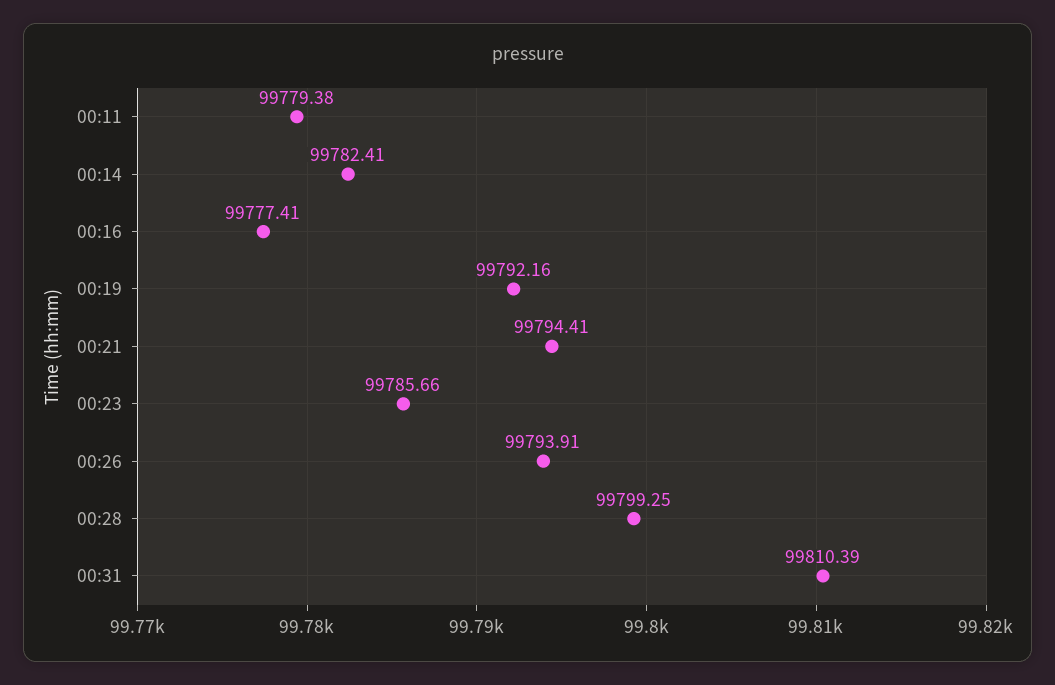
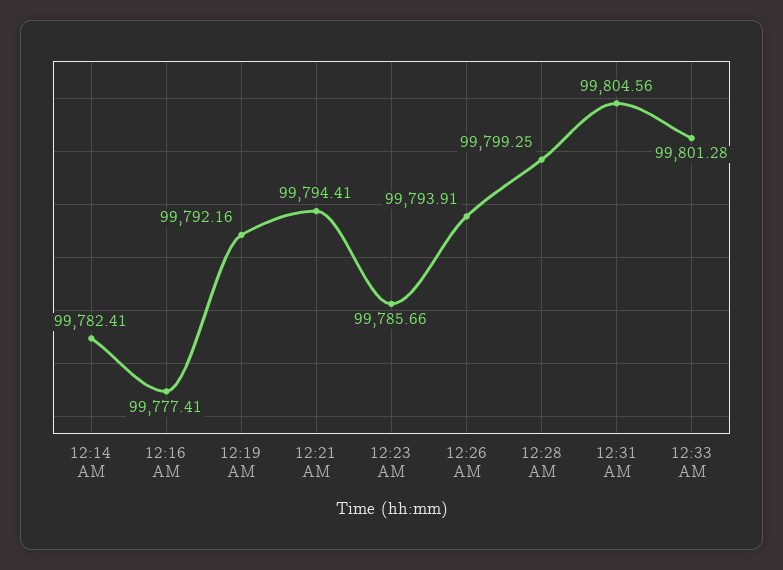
00:11: 99779.38 -> none
00:31: 99810.39 -> 99804.56
12:33 AM: none -> 99801.28

